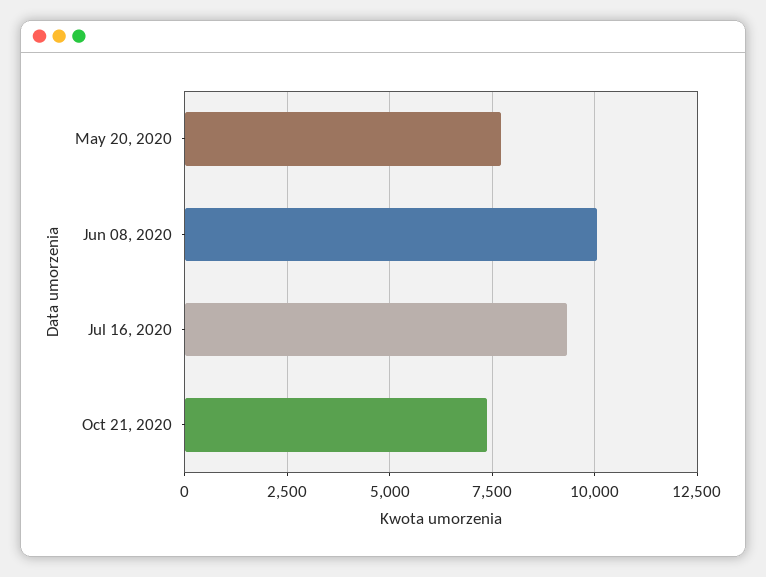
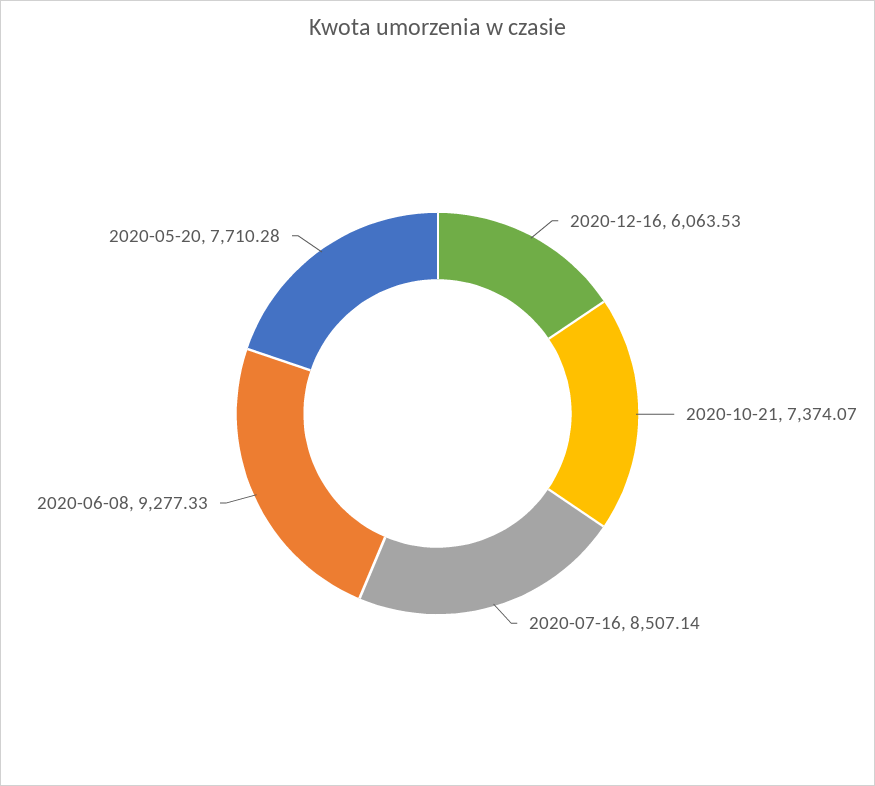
Jun 08, 2020: 10000 -> 9277.33
Jul 16, 2020: 9250 -> 8507.14
2020-12-16: none -> 6063.53

